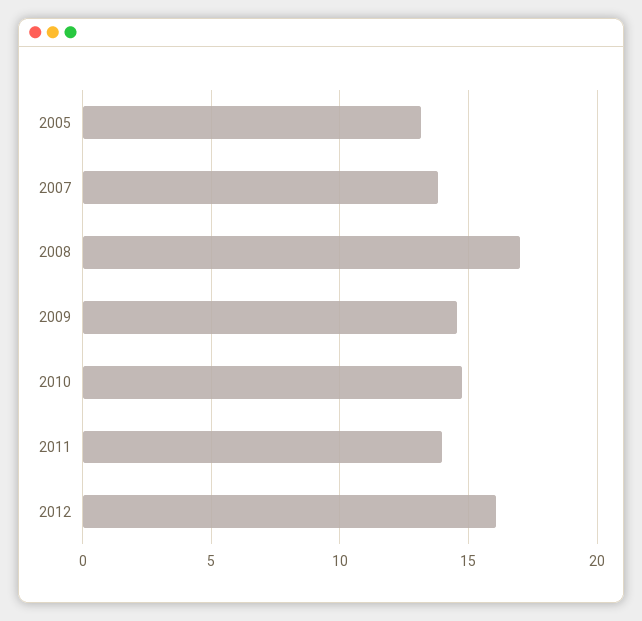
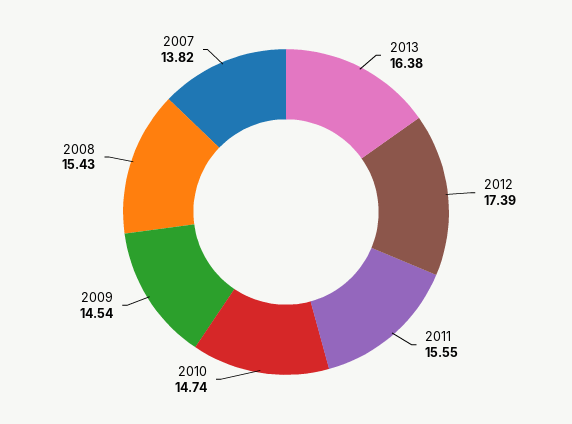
2005: 13 -> none
2008: 17 -> 15.43
2011: 14 -> 15.55
2012: 16 -> 17.39
2013: none -> 16.38

